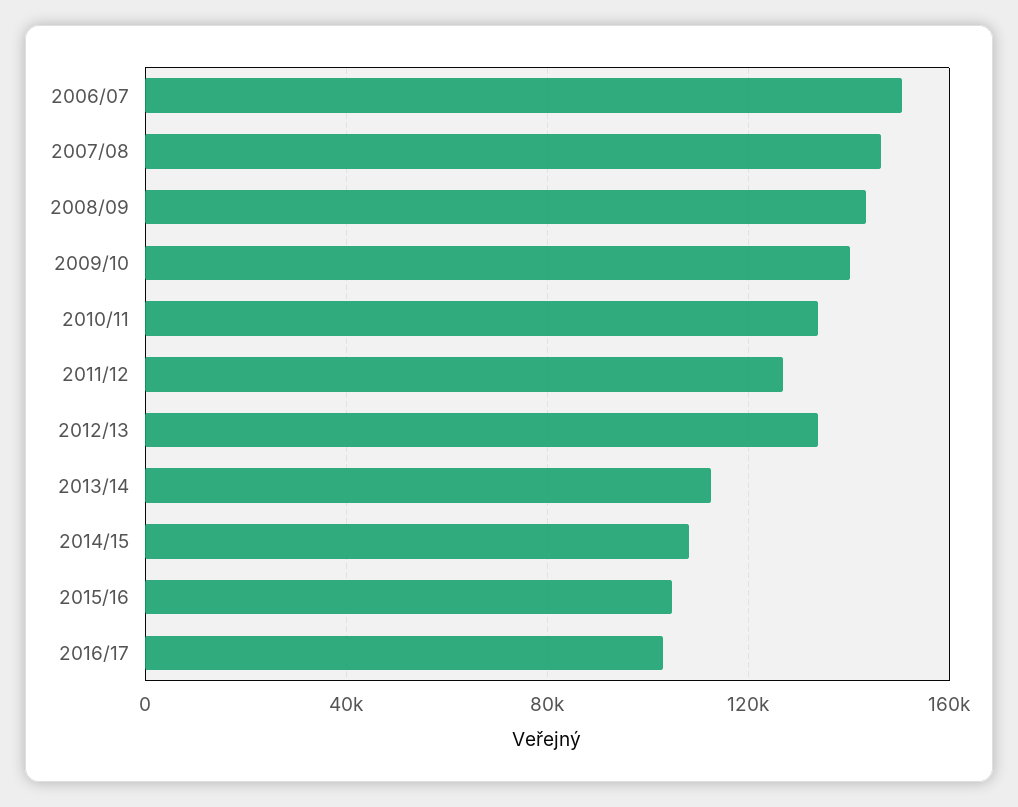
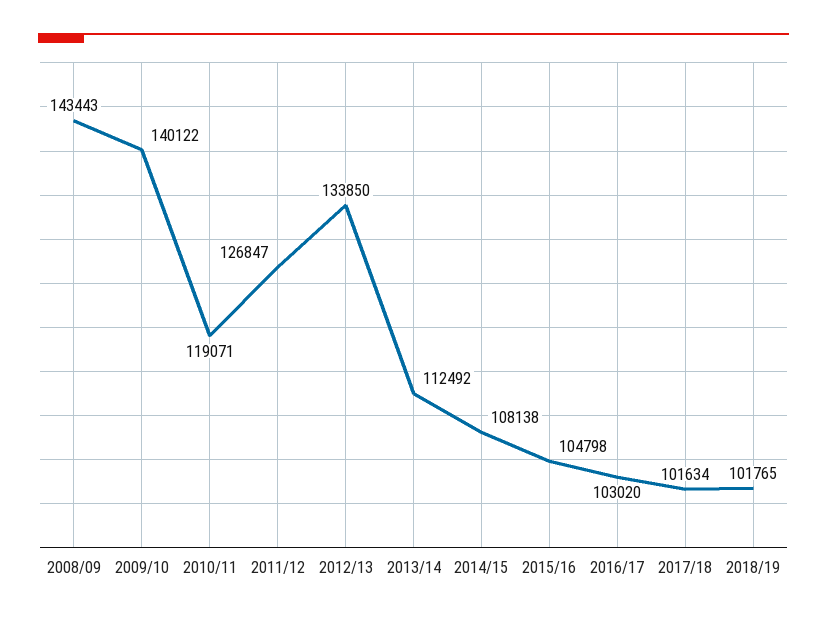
2006/07: 150000 -> none
2007/08: 145000 -> none
2010/11: 135000 -> 119071
2017/18: none -> 101634
2018/19: none -> 101765

